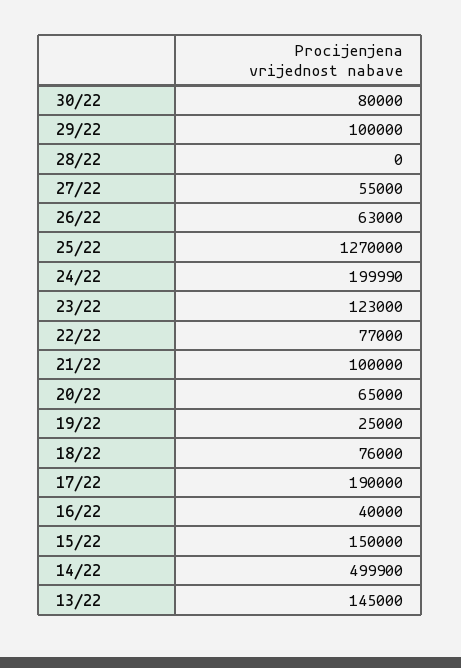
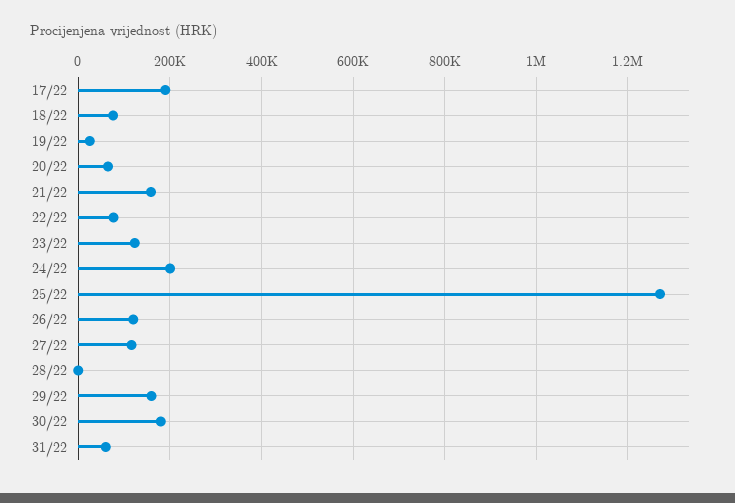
30/22: 80000 -> 180000
29/22: 100000 -> 160000
27/22: 55000 -> 120000
26/22: 63000 -> 120000
21/22: 100000 -> 160000
16/22: 40000 -> none
15/22: 150000 -> none
14/22: 499900 -> none
13/22: 145000 -> none
31/22: none -> 60000

